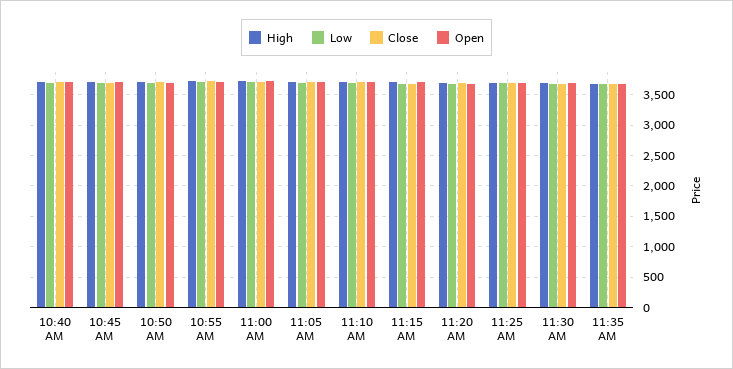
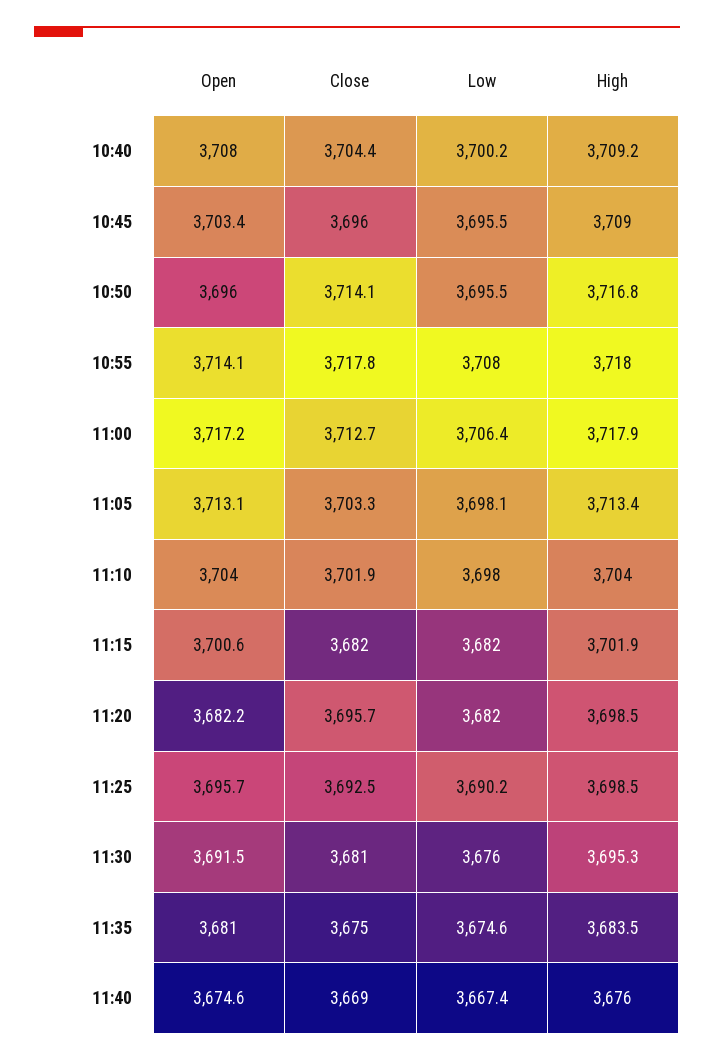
Open, 11:40: none -> 3674.6
Close, 11:40: none -> 3669
Low, 11:40: none -> 3667.4
High, 11:40: none -> 3676

